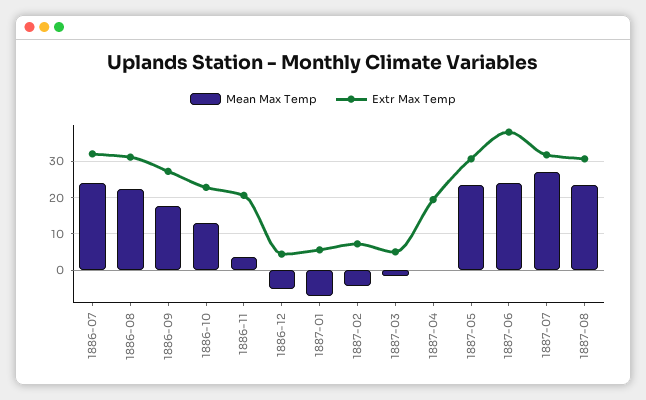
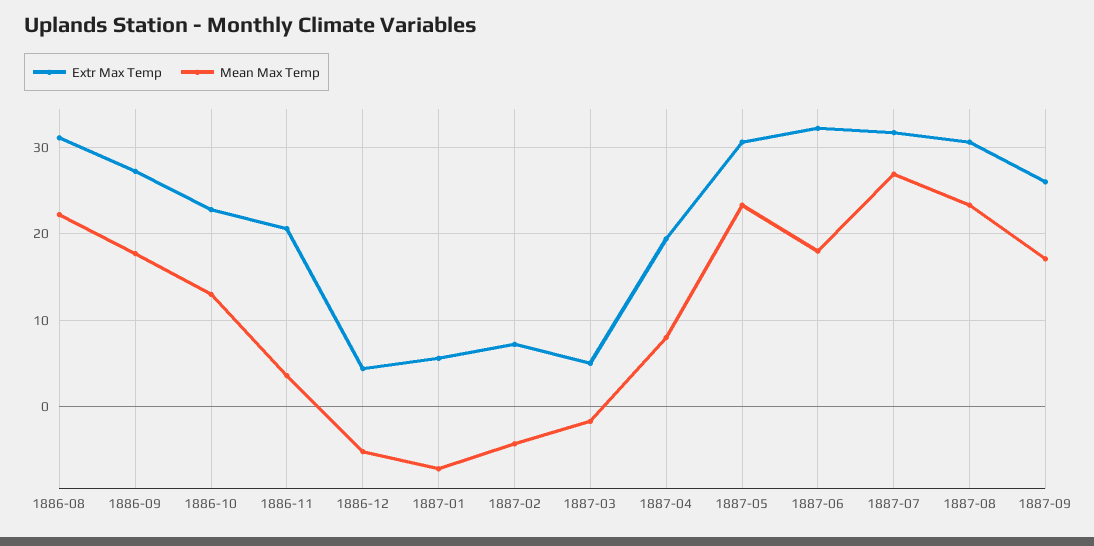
Mean Max Temp, 1886-07: 24 -> none
Extr Max Temp, 1886-07: 32 -> none
Mean Max Temp, 1887-04: 0 -> 8
Mean Max Temp, 1887-06: 24 -> 18
Extr Max Temp, 1887-06: 38 -> 32
Extr Max Temp, 1887-09: none -> 26
Mean Max Temp, 1887-09: none -> 17

